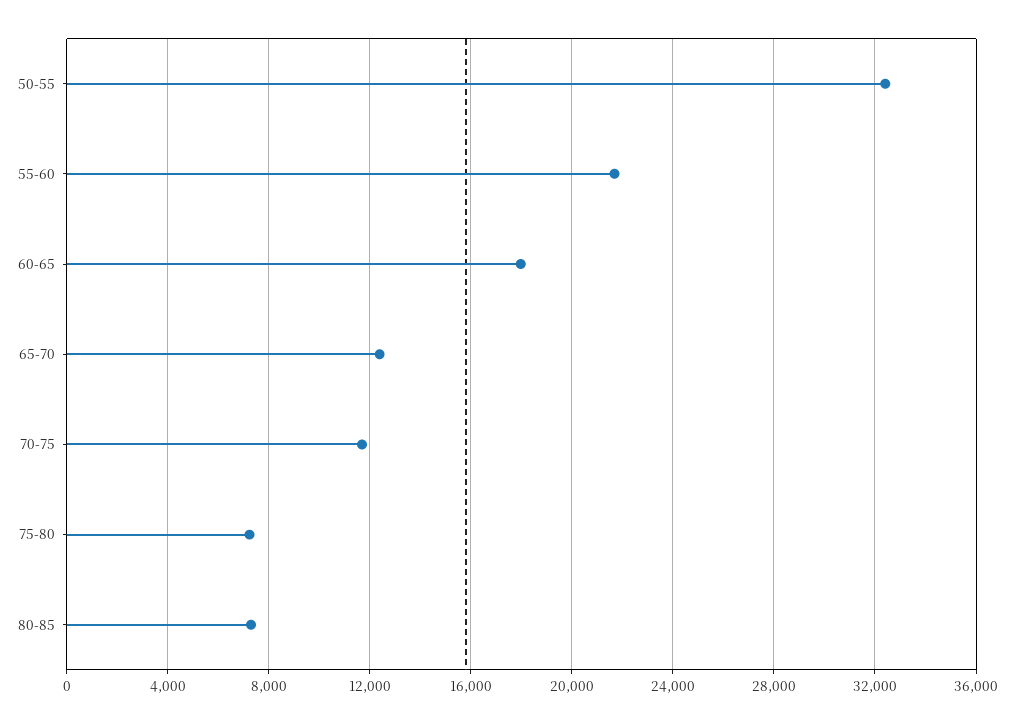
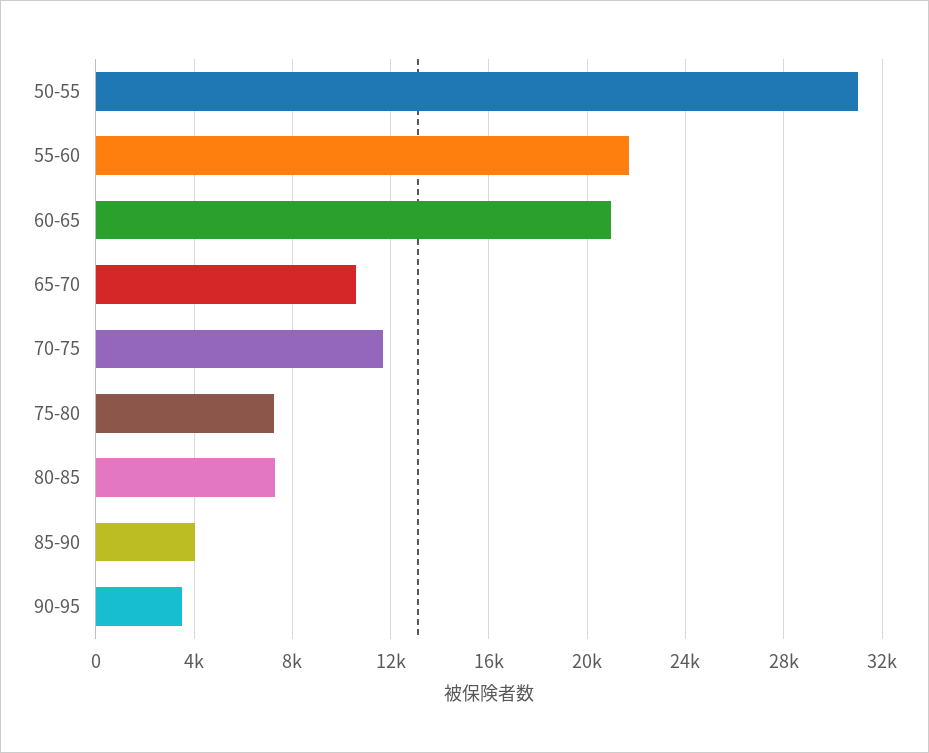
50-55: 32500 -> 31000
60-65: 18000 -> 21000
65-70: 12500 -> 10500
85-90: none -> 4000
90-95: none -> 3500

